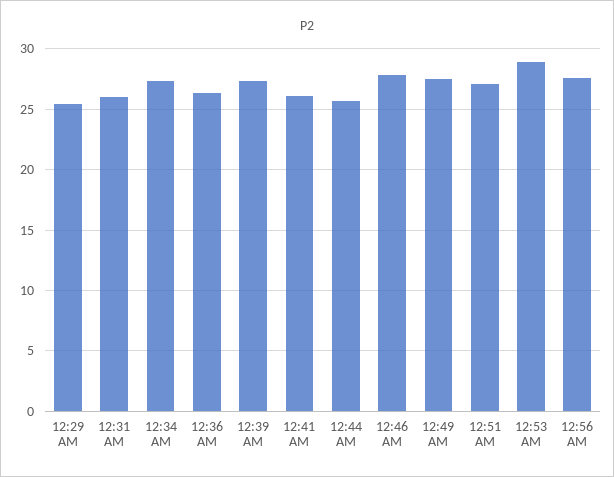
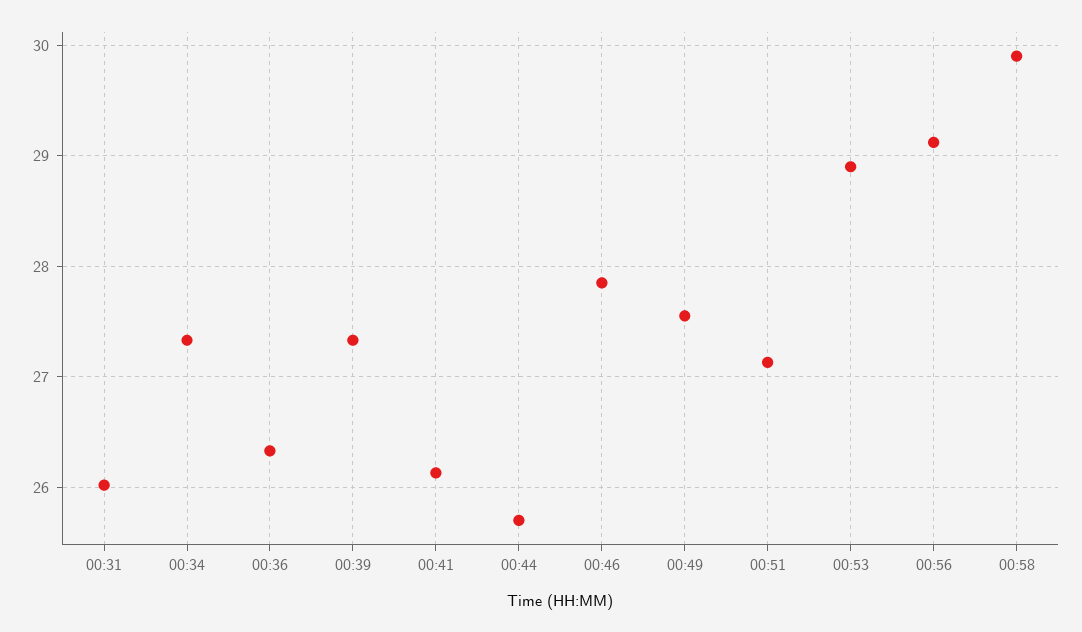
12:29 AM: 25.5 -> none
12:56 AM: 27.5 -> 29.1
00:58: none -> 29.9

